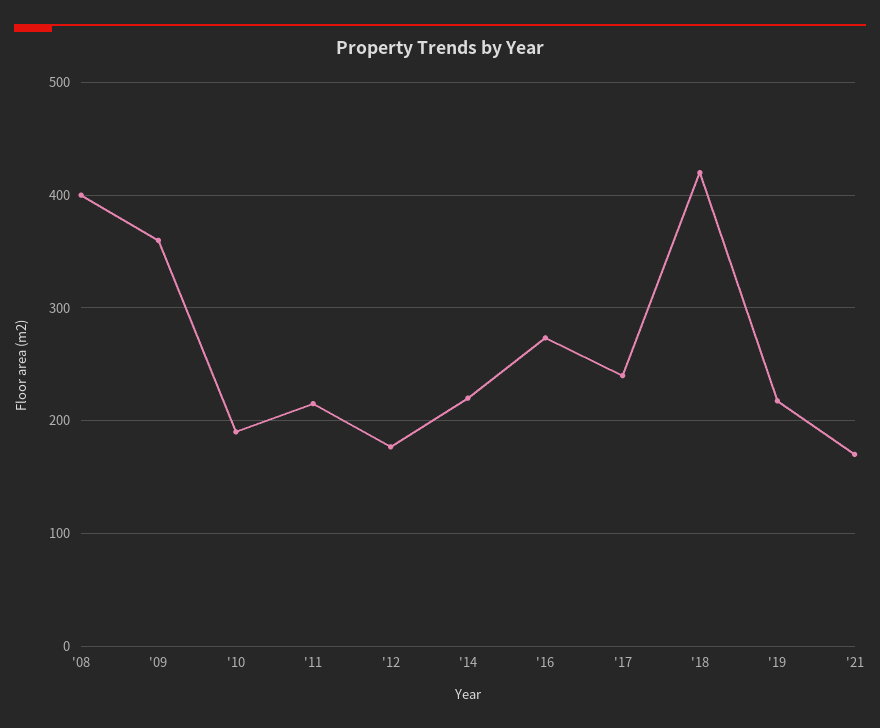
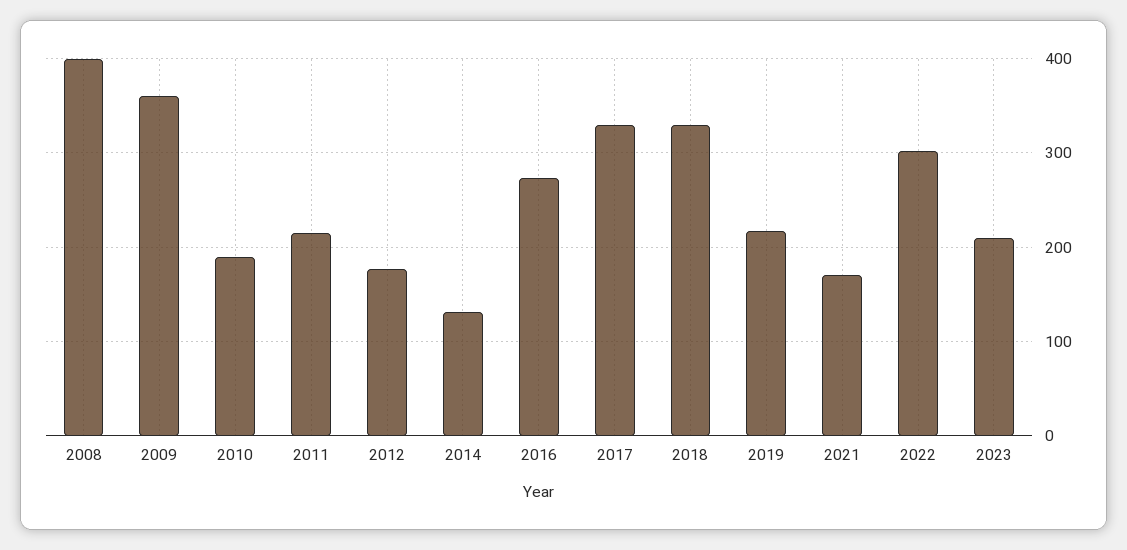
'14: 220 -> 130
'17: 240 -> 330
'18: 420 -> 330
2022: none -> 300
2023: none -> 210

